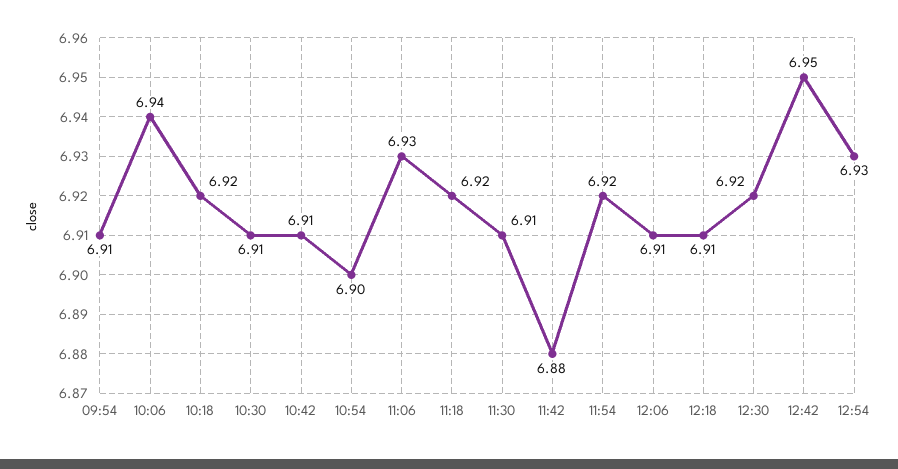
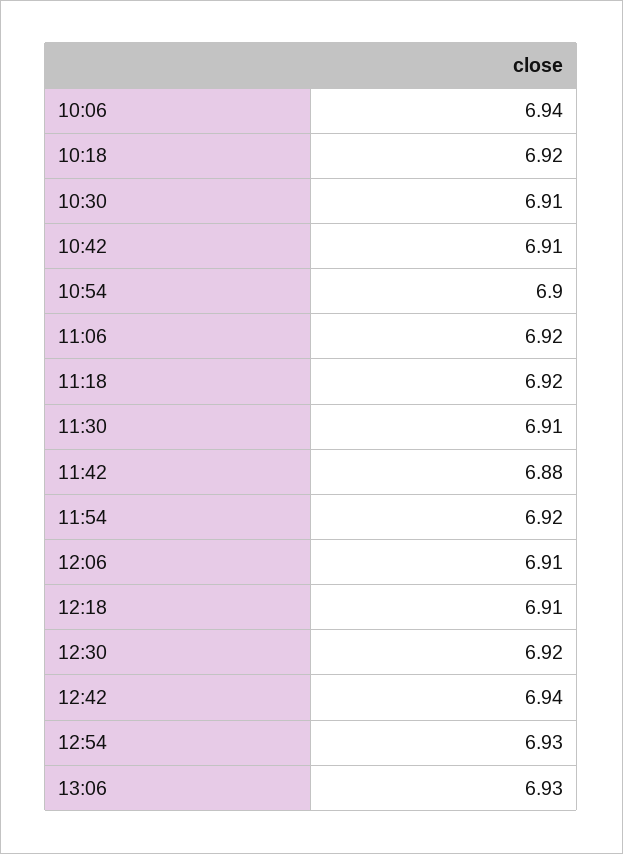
09:54: 6.91 -> none
11:06: 6.93 -> 6.92
12:42: 6.95 -> 6.94
13:06: none -> 6.93

